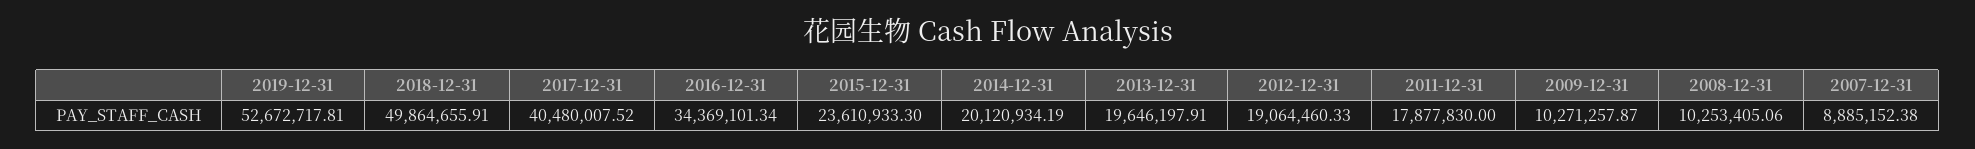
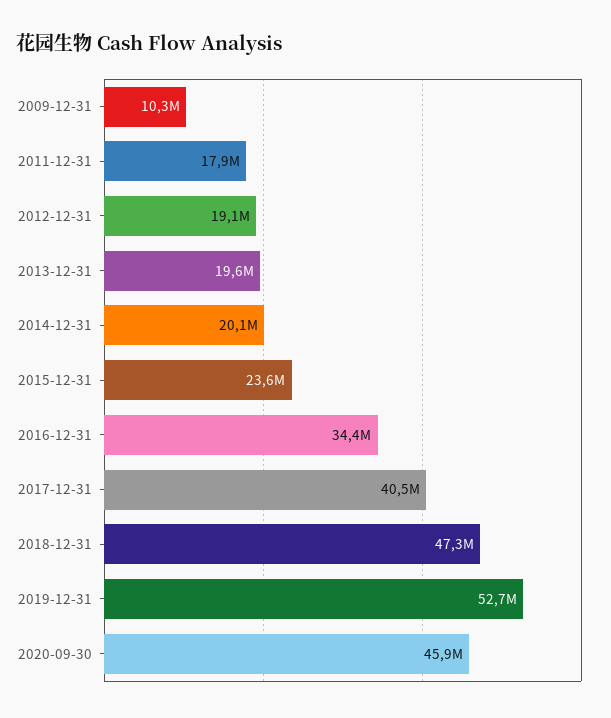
2018-12-31: 49864655.91 -> 47300000
2008-12-31: 10253405.06 -> none
2007-12-31: 8885152.38 -> none
2020-09-30: none -> 45900000

